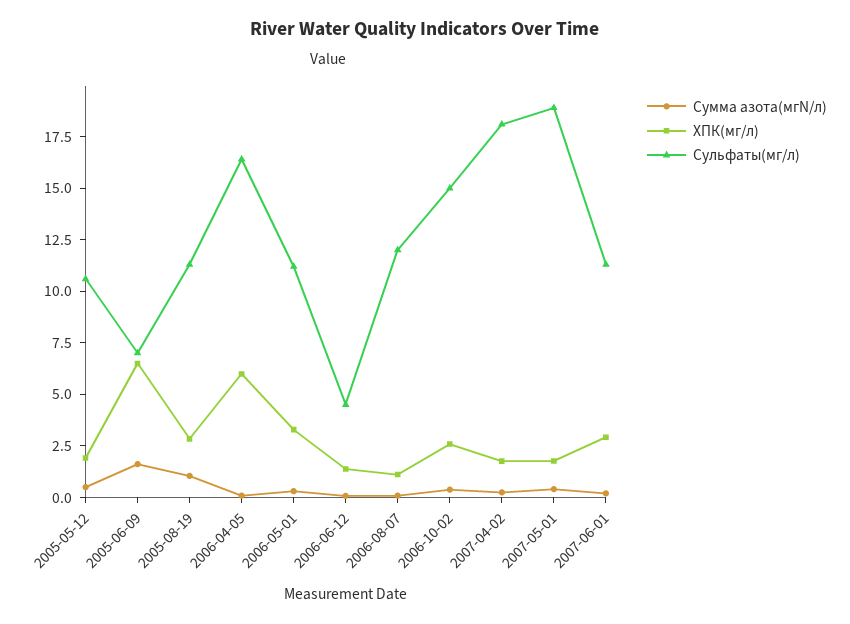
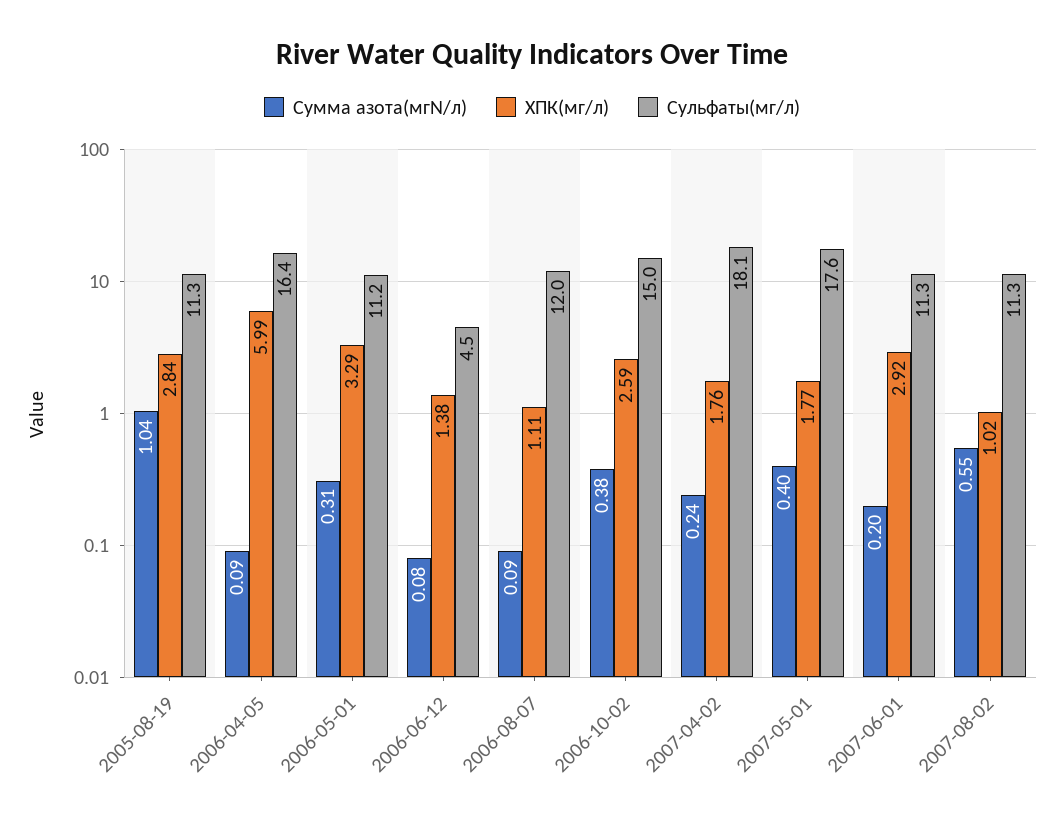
Сумма азота(мгN/л), 2005-05-12: 0.5 -> none
ХПК(мг/л), 2005-05-12: 2 -> none
Сульфаты(мг/л), 2005-05-12: 10.5 -> none
Сумма азота(мгN/л), 2005-06-09: 1.5 -> none
ХПК(мг/л), 2005-06-09: 6.5 -> none
Сульфаты(мг/л), 2005-06-09: 7 -> none
Сульфаты(мг/л), 2007-05-01: 19 -> 17.6
Сумма азота(мгN/л), 2007-08-02: none -> 0.55
ХПК(мг/л), 2007-08-02: none -> 1.02
Сульфаты(мг/л), 2007-08-02: none -> 11.3

